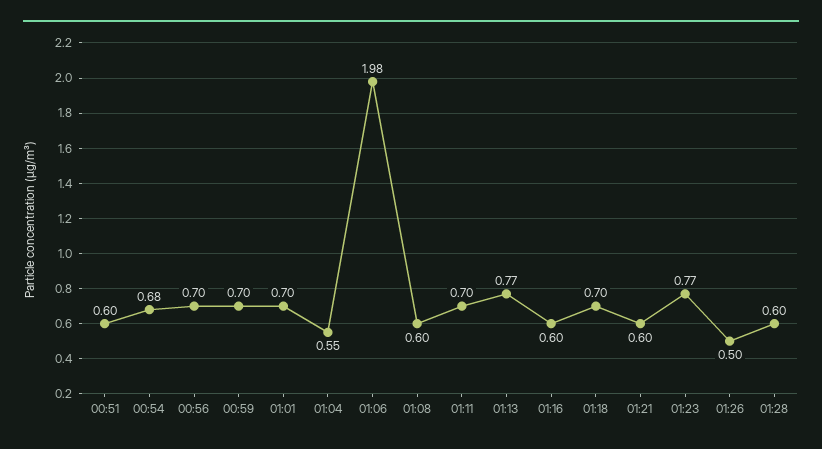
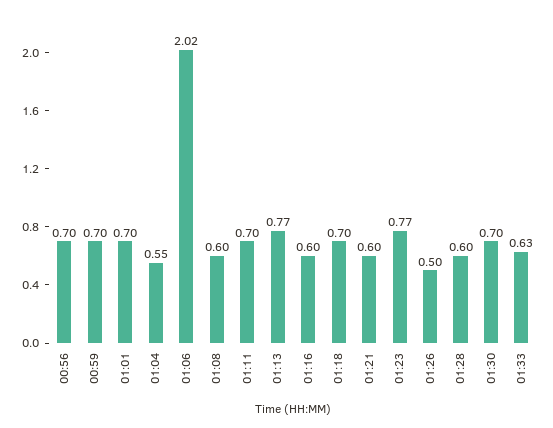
00:51: 0.6 -> none
00:54: 0.68 -> none
01:06: 1.98 -> 2.02
01:30: none -> 0.7
01:33: none -> 0.63

